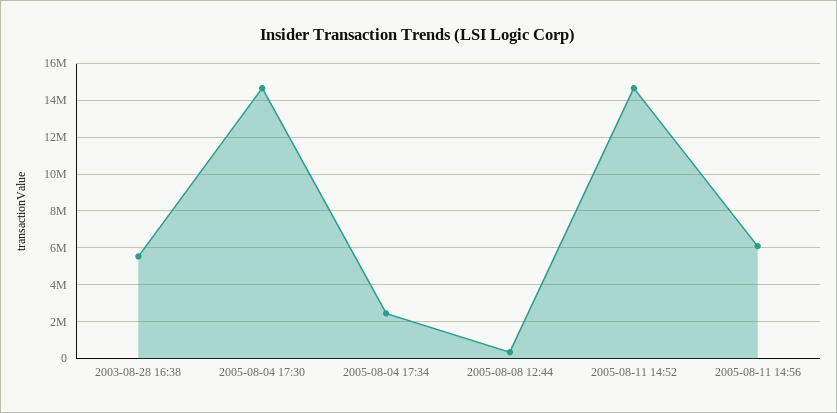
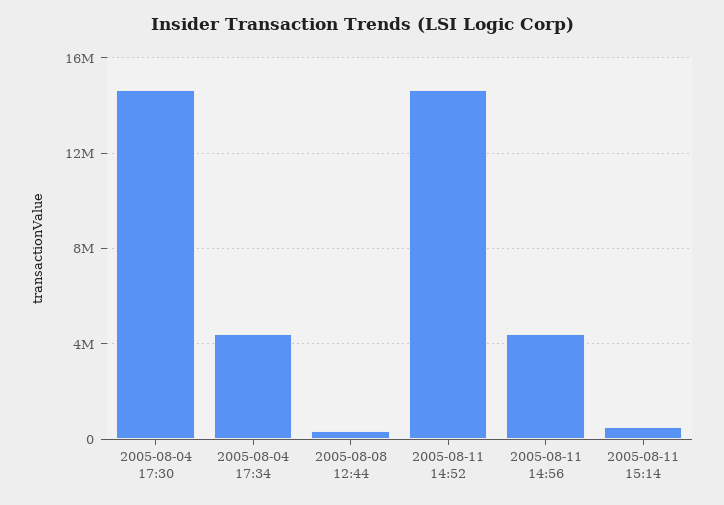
2003-08-28 16:38: 5500000 -> none
2005-08-04 17:34: 2500000 -> 4500000
2005-08-11 14:56: 6000000 -> 4500000
2005-08-11 15:14: none -> 500000

